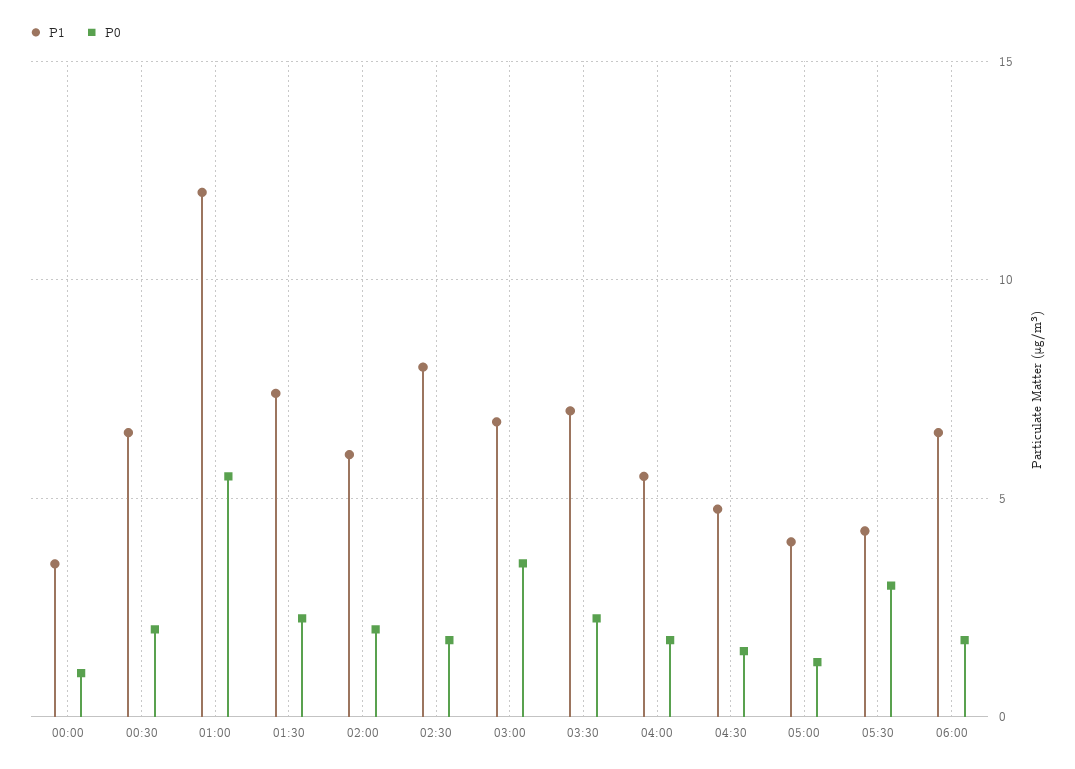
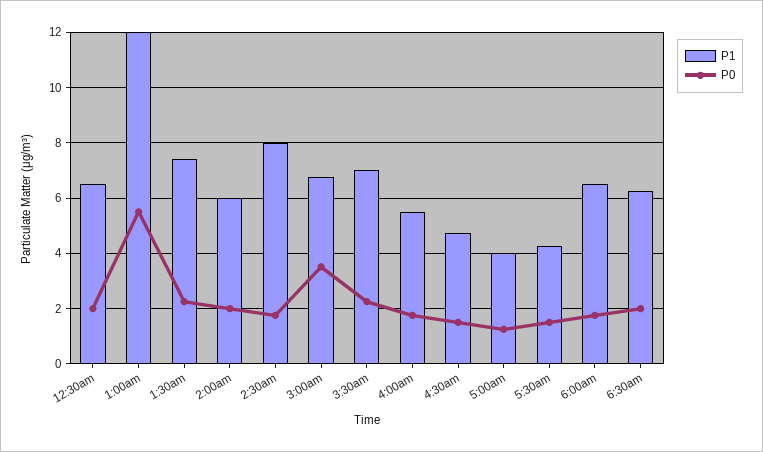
P1, 00:00: 3.5 -> none
P0, 00:00: 1 -> none
P0, 05:30: 3 -> 1.5
P1, 6:30am: none -> 6.25
P0, 6:30am: none -> 2

